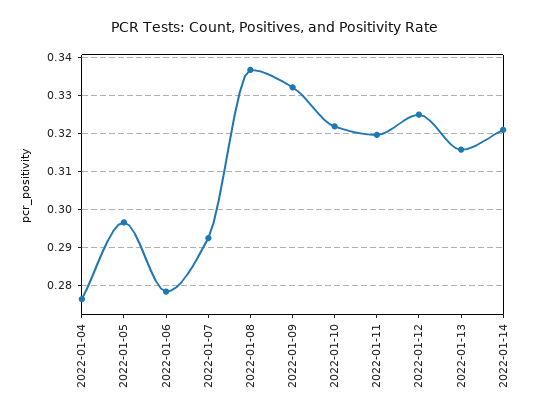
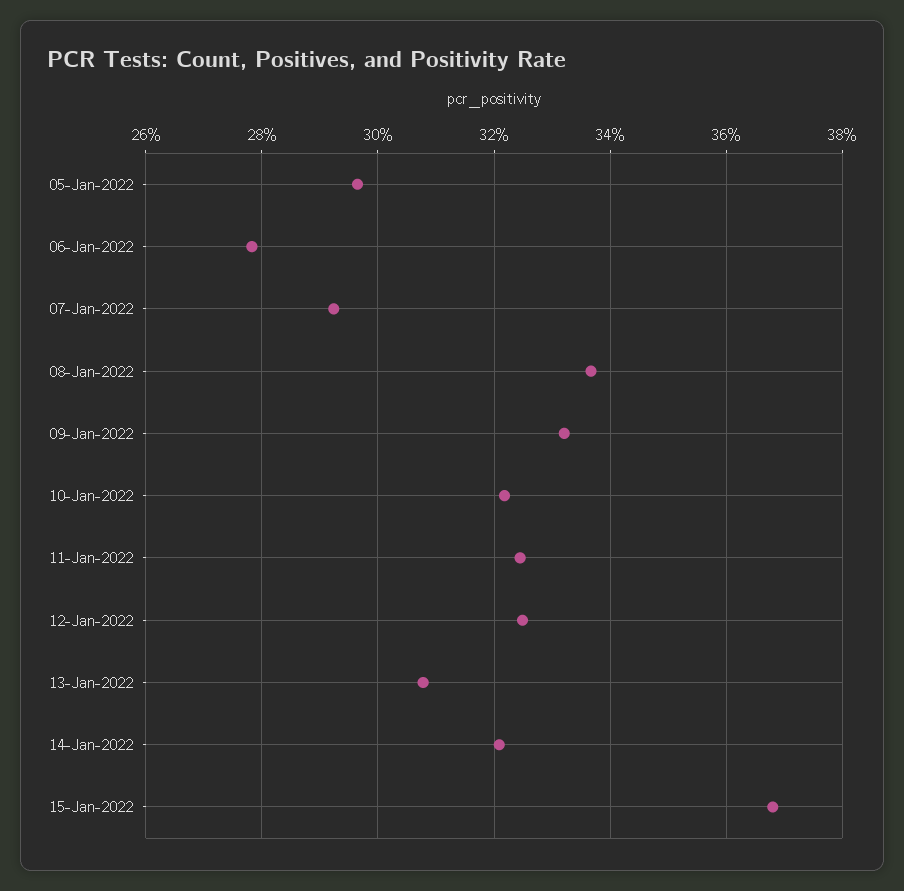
2022-01-04: 0.276 -> none
2022-01-11: 0.32 -> 0.324
2022-01-13: 0.316 -> 0.308
15-Jan-2022: none -> 0.368

